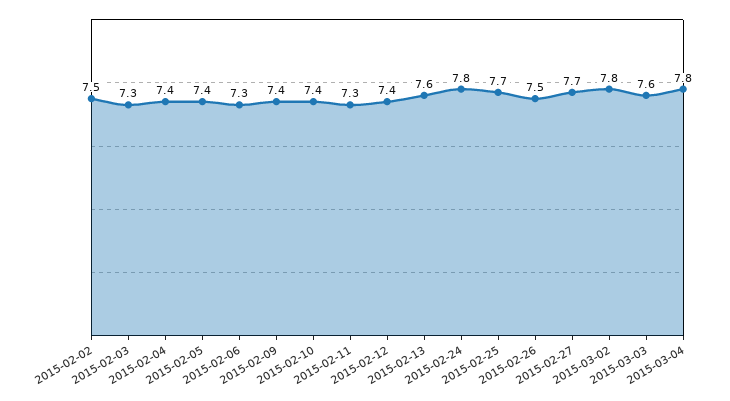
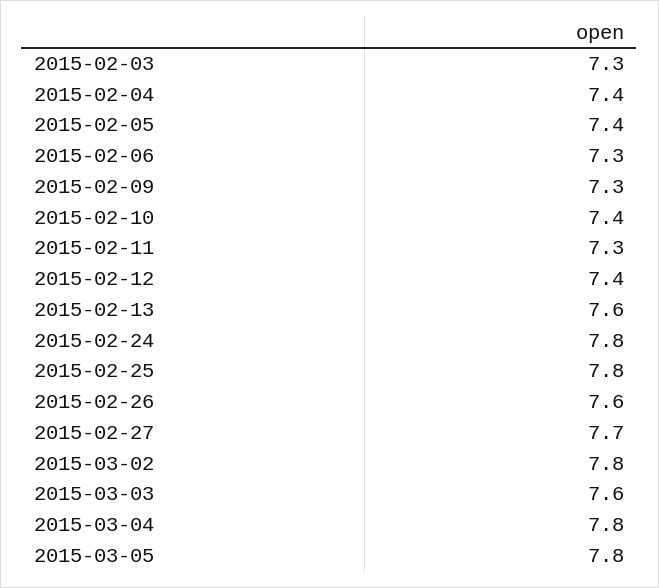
2015-02-02: 7.5 -> none
2015-02-09: 7.4 -> 7.3
2015-02-25: 7.7 -> 7.8
2015-02-26: 7.5 -> 7.6
2015-03-05: none -> 7.8

